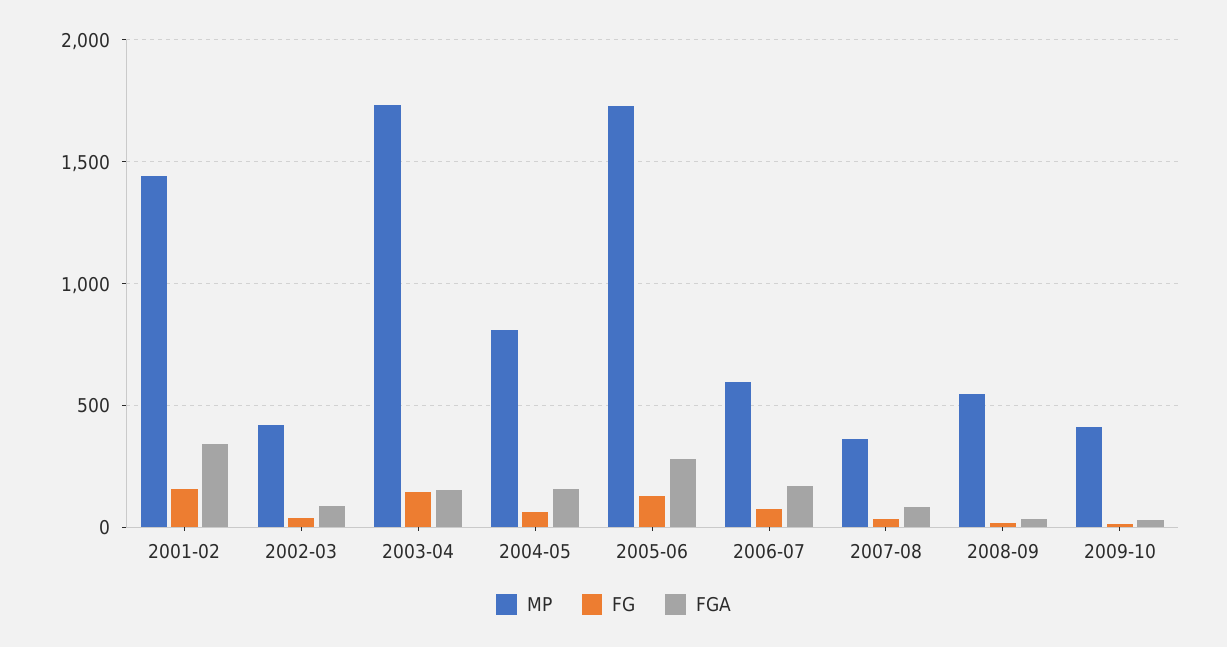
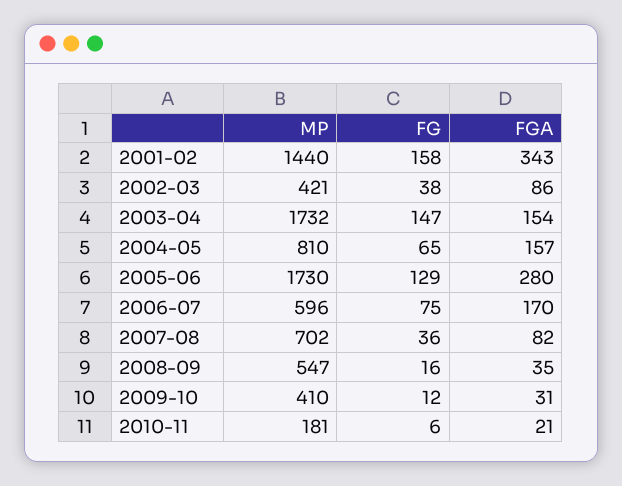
MP, 2007-08: 350 -> 702
MP, 2010-11: none -> 181
FG, 2010-11: none -> 6
FGA, 2010-11: none -> 21

